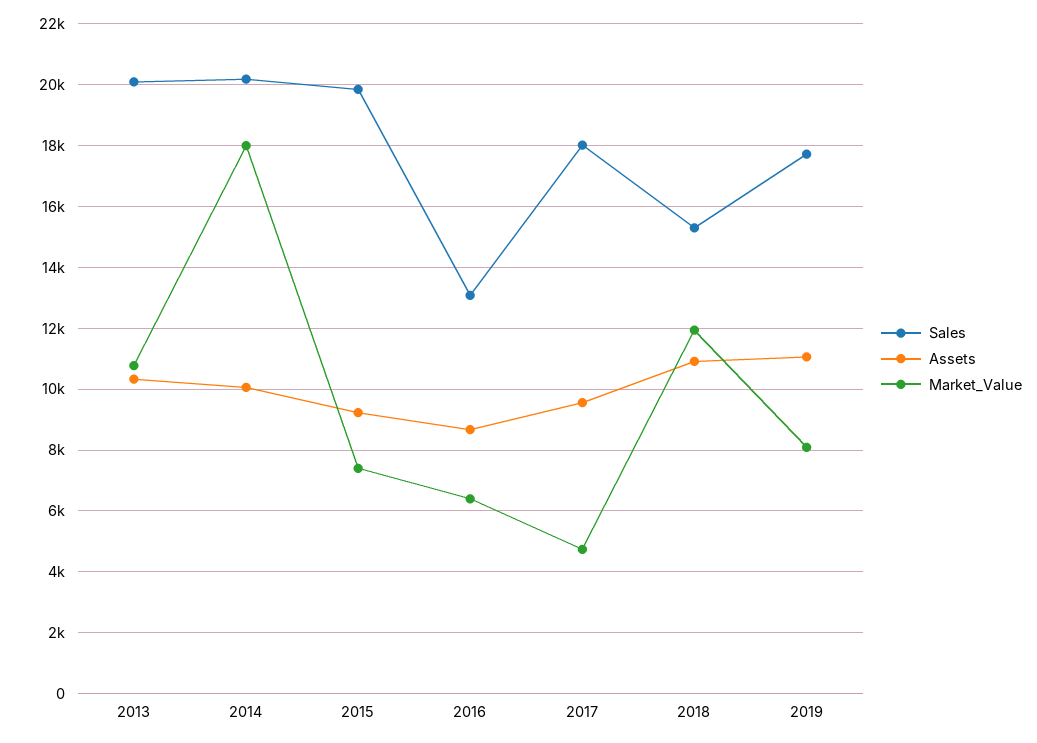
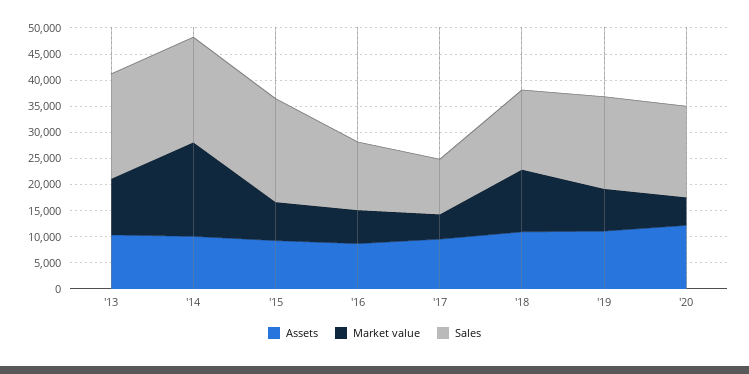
Sales, 2017: 18000 -> 10000
Assets, '20: none -> 12500
Market_Value, '20: none -> 5000
Sales, '20: none -> 17500

